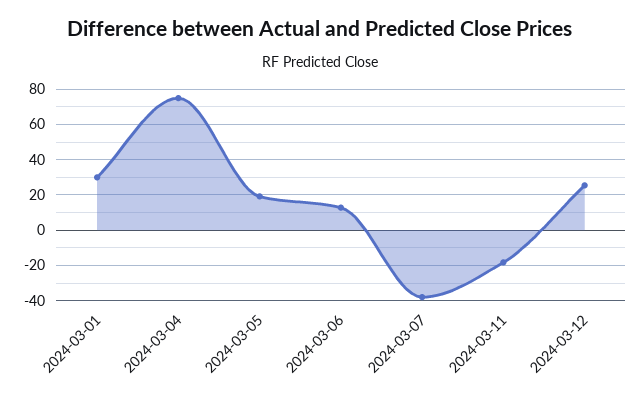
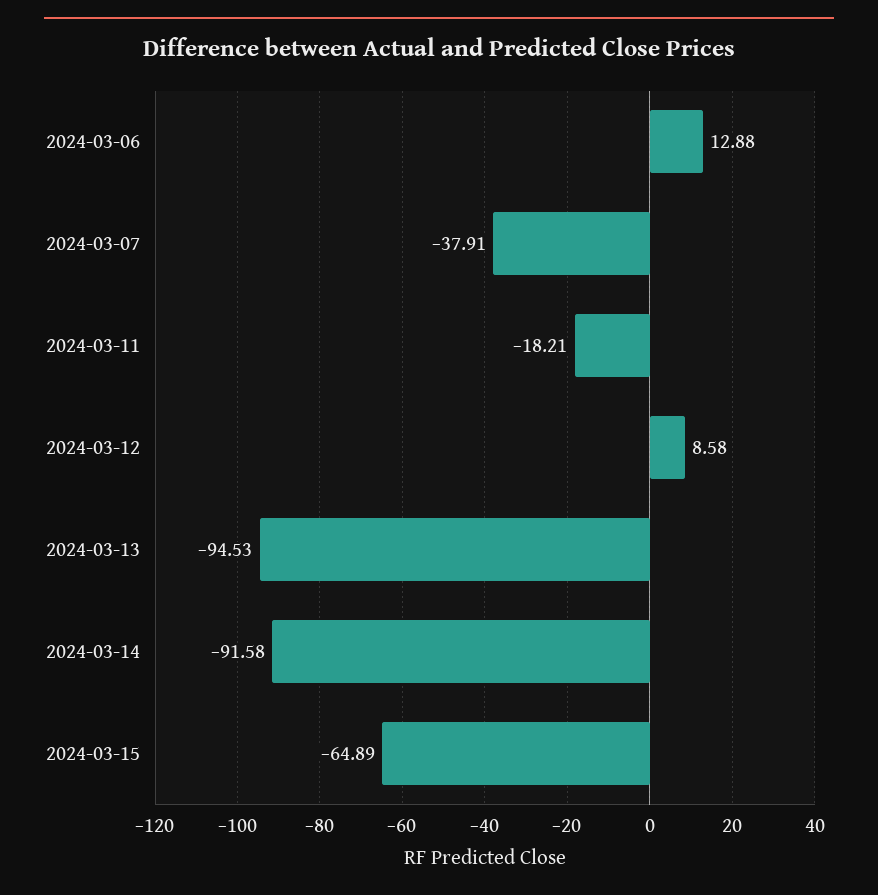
2024-03-01: 30 -> none
2024-03-04: 75 -> none
2024-03-05: 20 -> none
2024-03-12: 25 -> 8.58
2024-03-13: none -> -94.53
2024-03-14: none -> -91.58
2024-03-15: none -> -64.89

